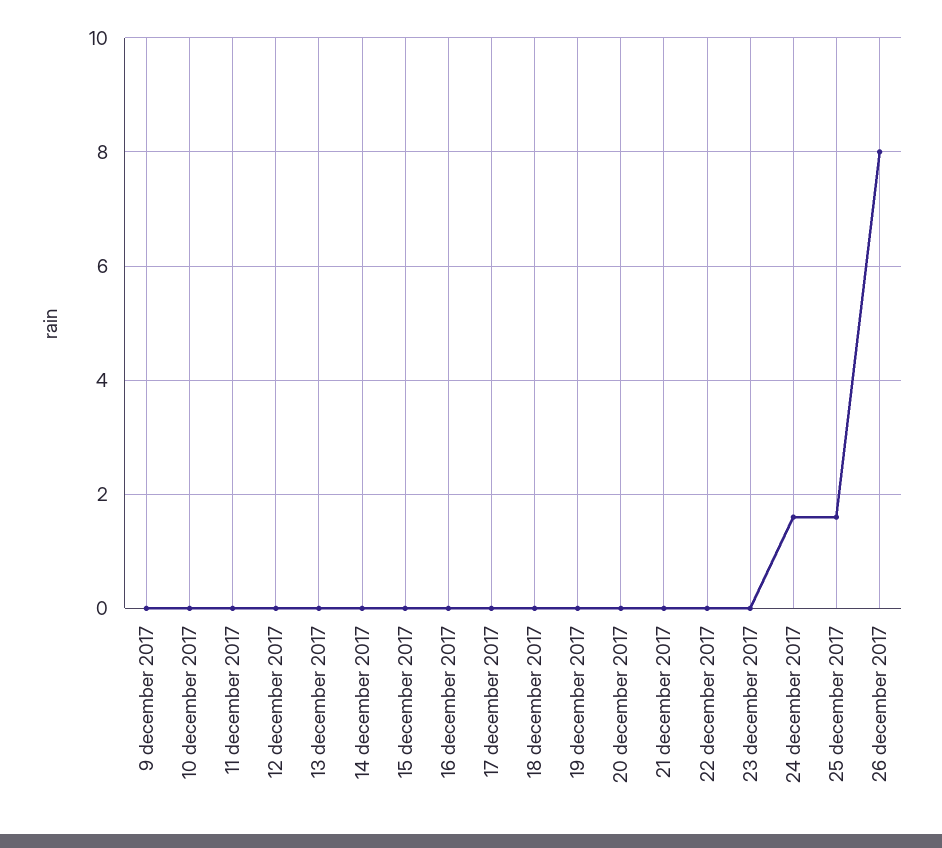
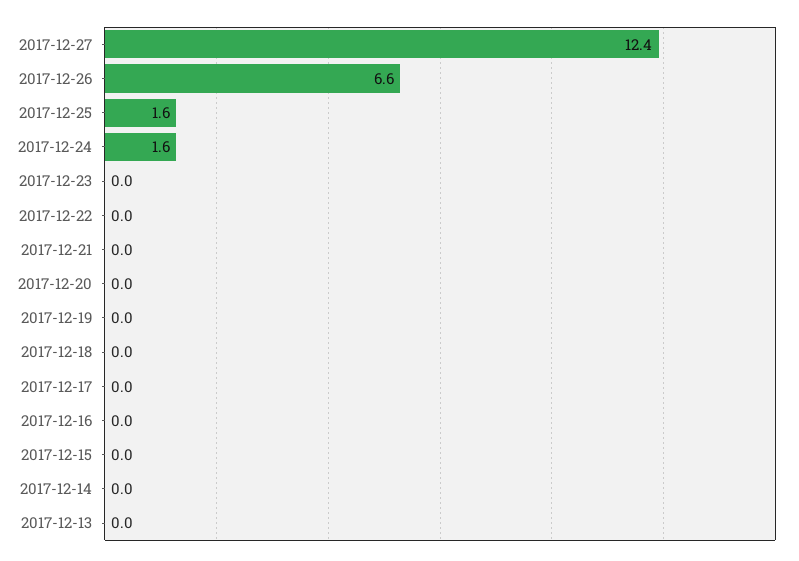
9 december 2017: 0 -> none
10 december 2017: 0 -> none
11 december 2017: 0 -> none
12 december 2017: 0 -> none
26 december 2017: 8 -> 6.6
2017-12-27: none -> 12.4

